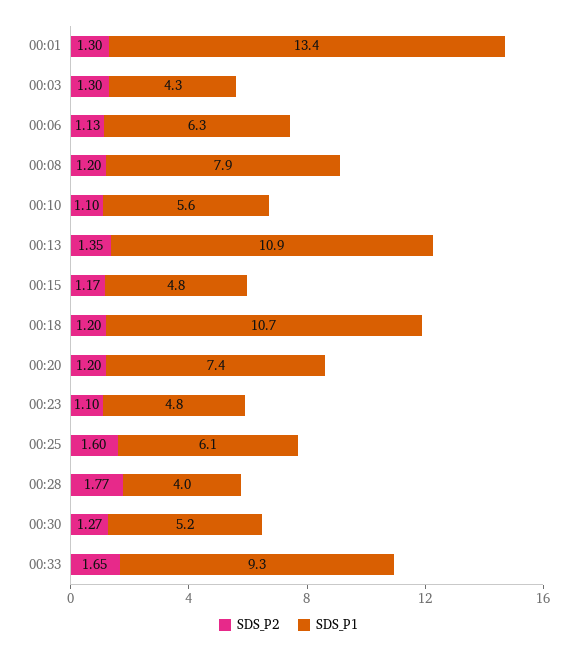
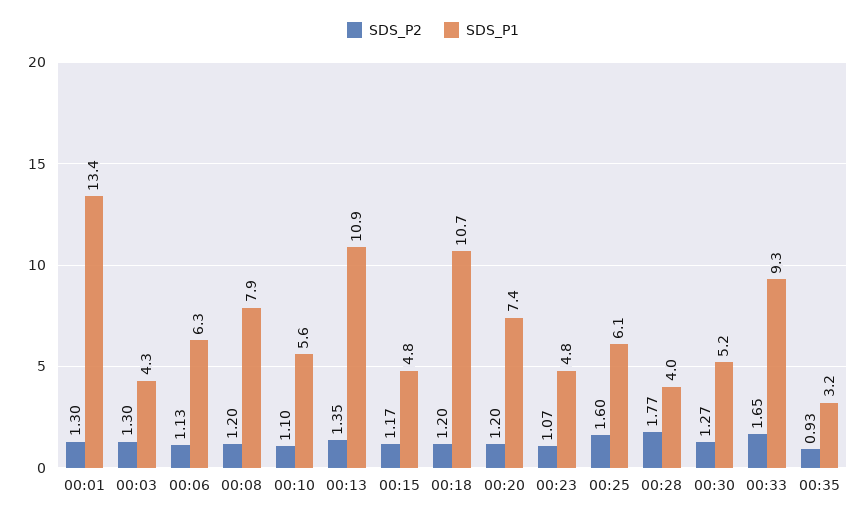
SDS_P2, 00:23: 1.1 -> 1.07
SDS_P2, 00:35: none -> 0.93
SDS_P1, 00:35: none -> 3.2

